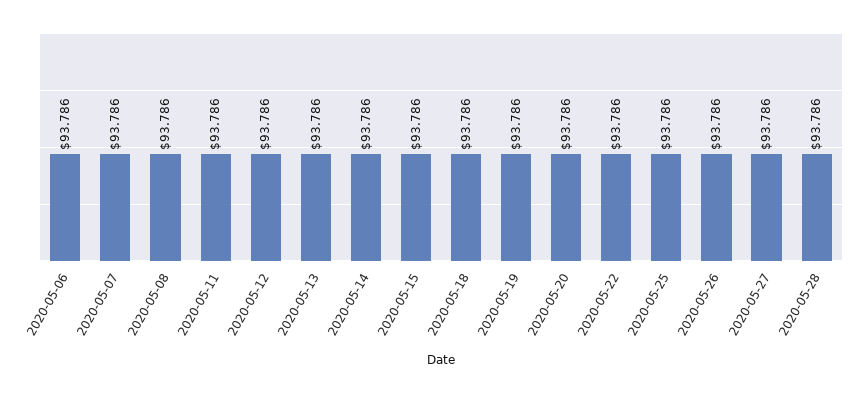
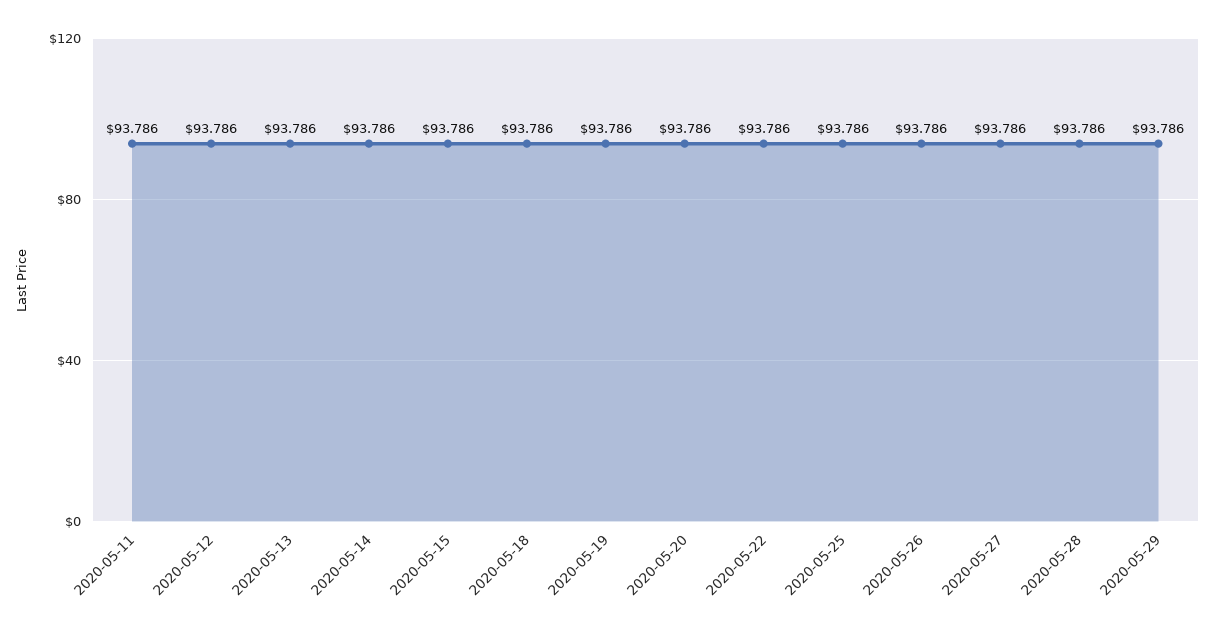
2020-05-06: 93.786 -> none
2020-05-07: 93.786 -> none
2020-05-08: 93.786 -> none
2020-05-29: none -> 93.786

